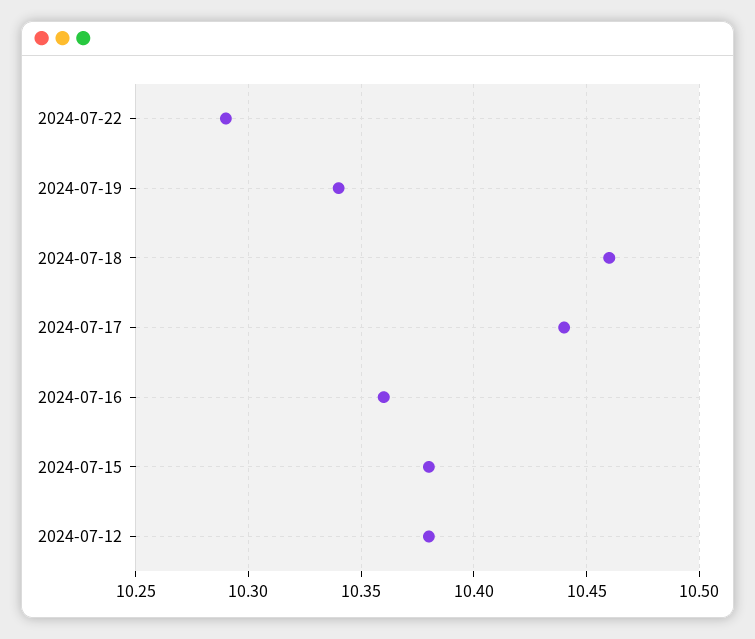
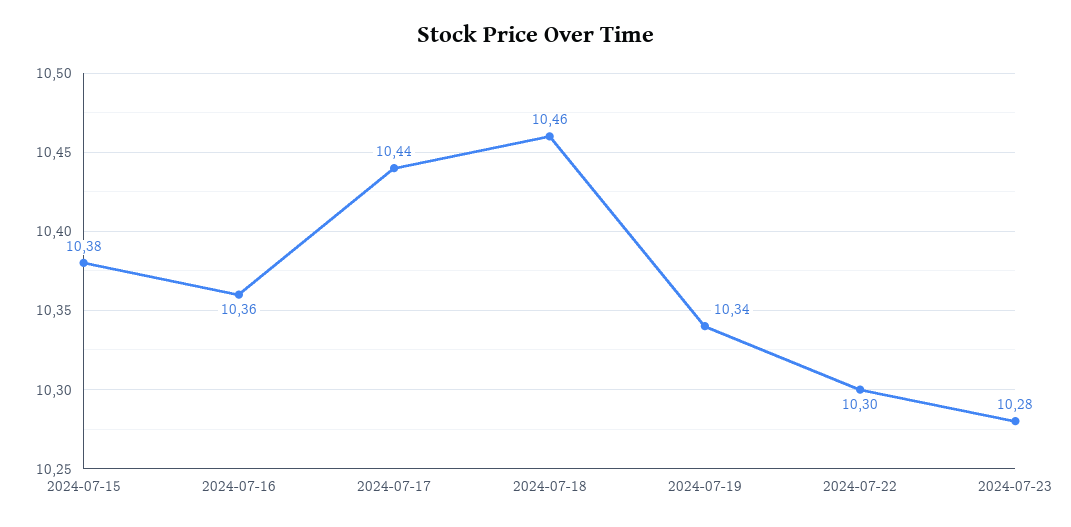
2024-07-22: 10.29 -> 10.3
2024-07-12: 10.38 -> none
2024-07-23: none -> 10.28

